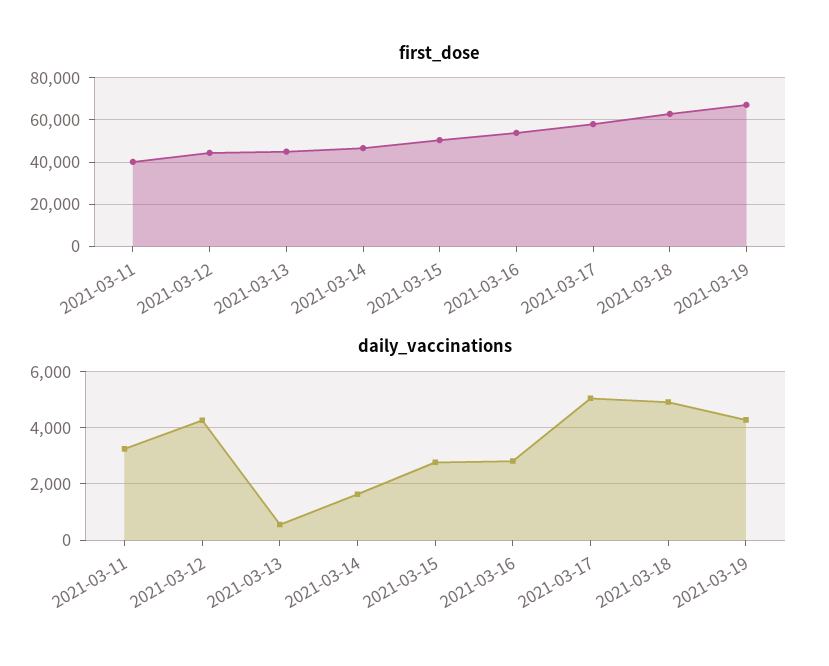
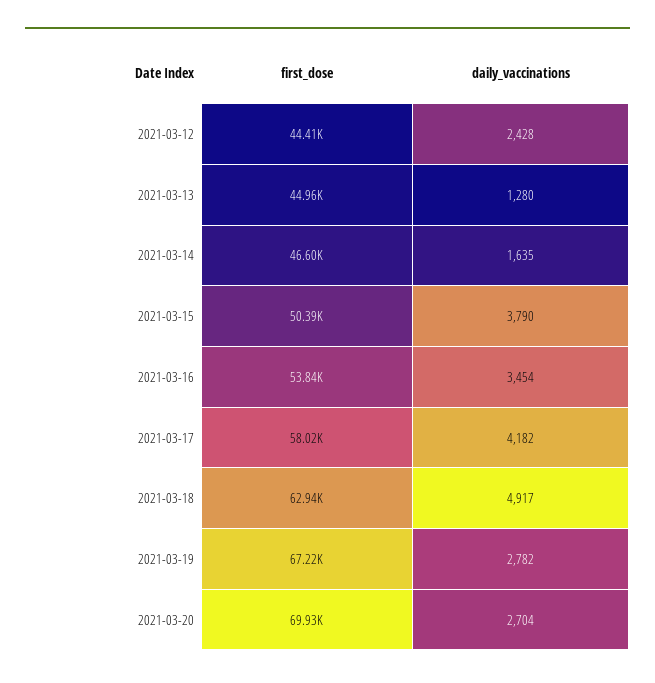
first_dose, 2021-03-11: 40000 -> none
daily_vaccinations, 2021-03-11: 3250 -> none
daily_vaccinations, 2021-03-12: 4250 -> 2428
daily_vaccinations, 2021-03-13: 500 -> 1280
daily_vaccinations, 2021-03-15: 2750 -> 3790
daily_vaccinations, 2021-03-16: 2750 -> 3454
daily_vaccinations, 2021-03-17: 5000 -> 4182
daily_vaccinations, 2021-03-19: 4250 -> 2782
first_dose, 2021-03-20: none -> 69930
daily_vaccinations, 2021-03-20: none -> 2704

